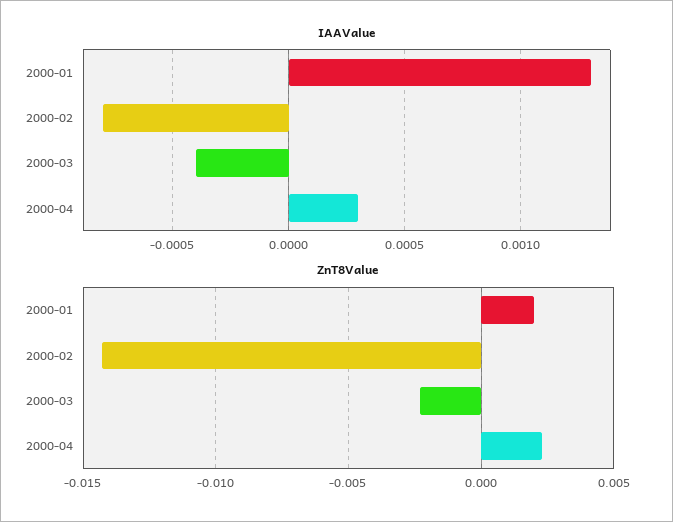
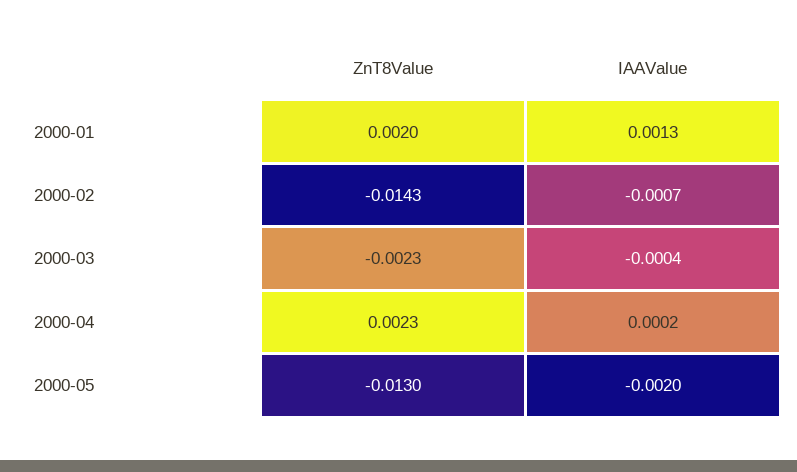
IAAValue, 2000-02: -0.0008 -> -0.0007
IAAValue, 2000-04: 0.0003 -> 0.0002
ZnT8Value, 2000-05: none -> -0.013
IAAValue, 2000-05: none -> -0.002

